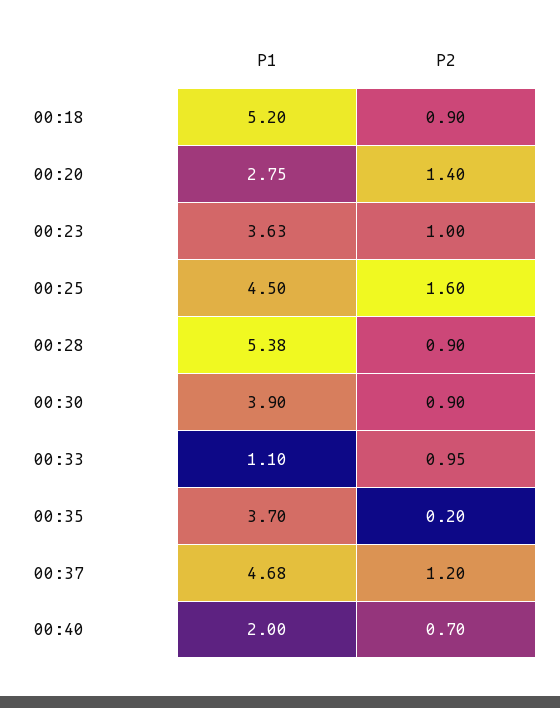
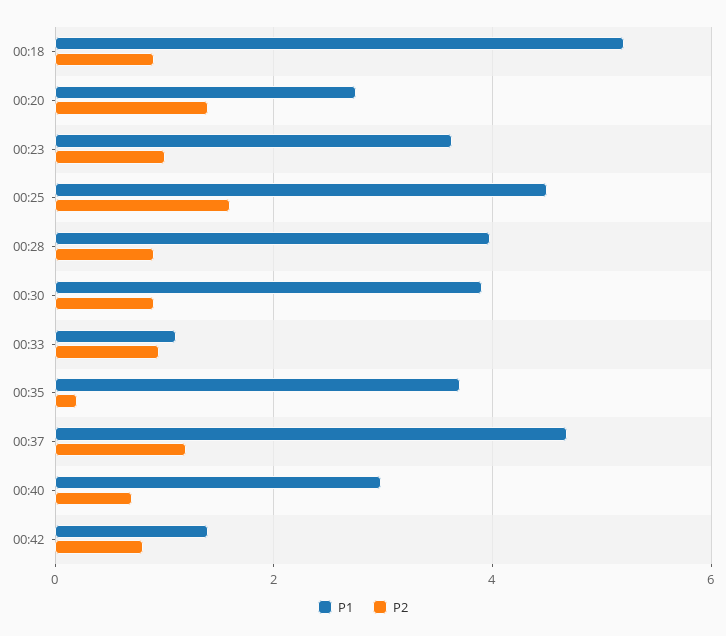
P1, 00:28: 5.38 -> 4
P1, 00:40: 2 -> 3
P1, 00:42: none -> 1.4
P2, 00:42: none -> 0.8

